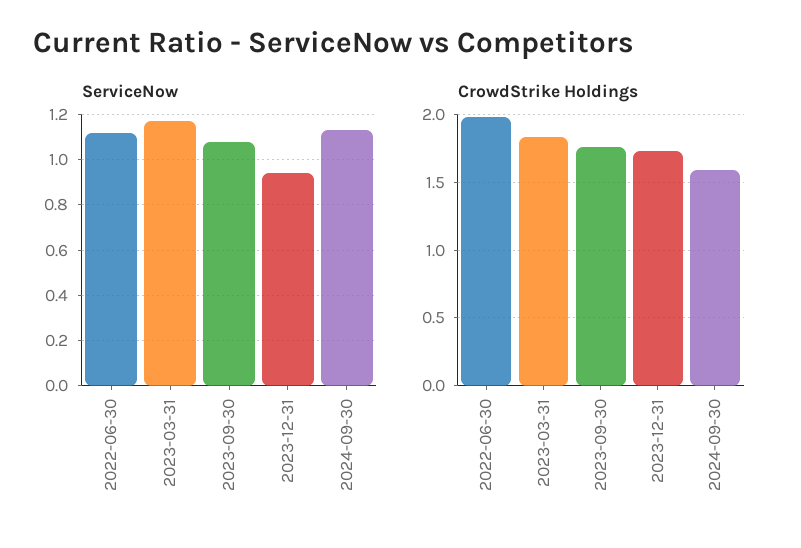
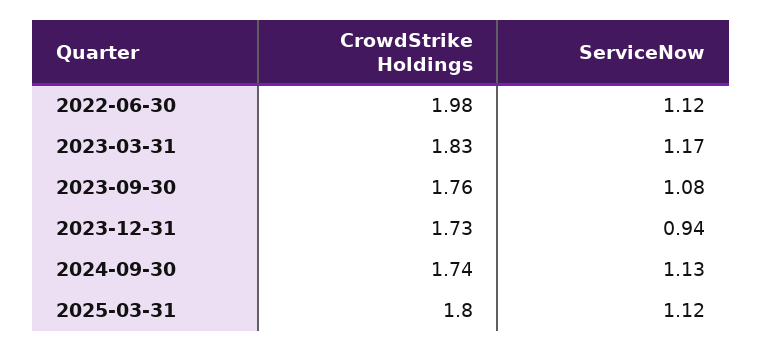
CrowdStrike Holdings, 2024-09-30: 1.6 -> 1.74
CrowdStrike Holdings, 2025-03-31: none -> 1.8
ServiceNow, 2025-03-31: none -> 1.12

